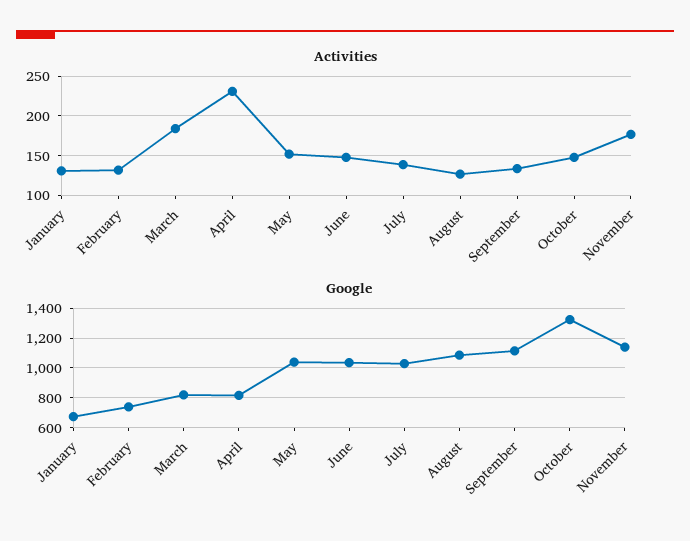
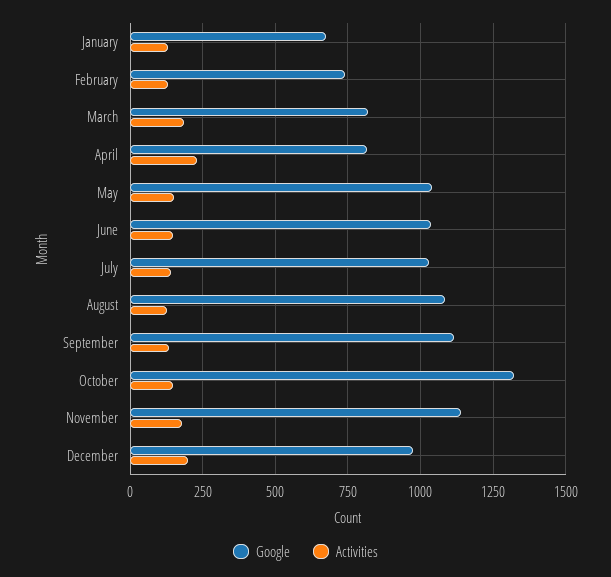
Google, December: none -> 975
Activities, December: none -> 200

